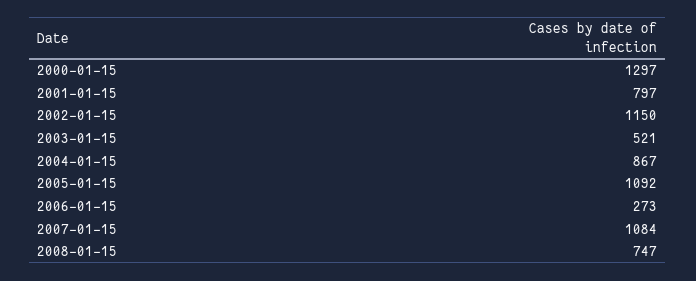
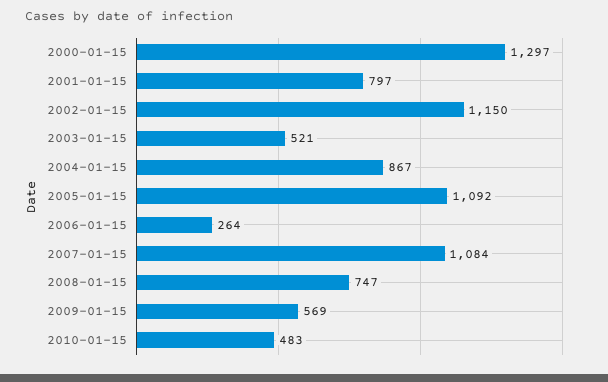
2006-01-15: 273 -> 264
2009-01-15: none -> 569
2010-01-15: none -> 483

